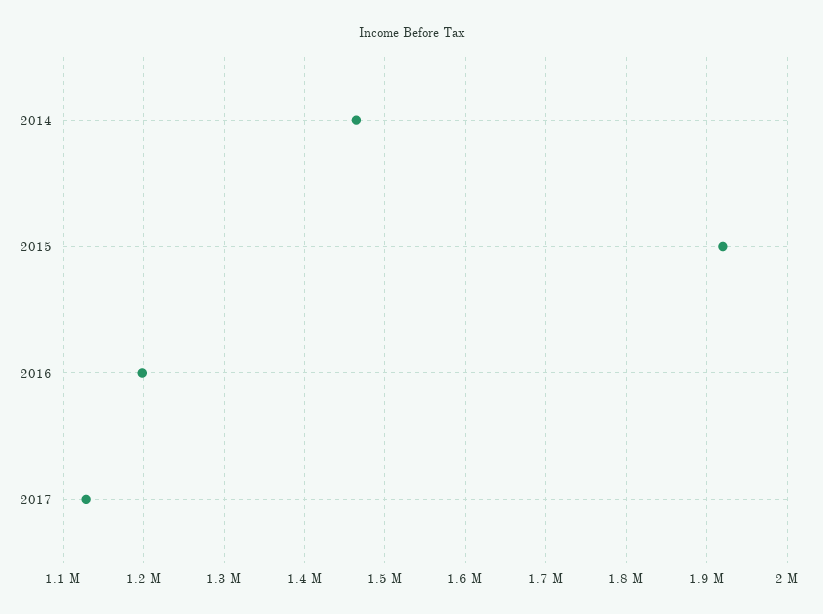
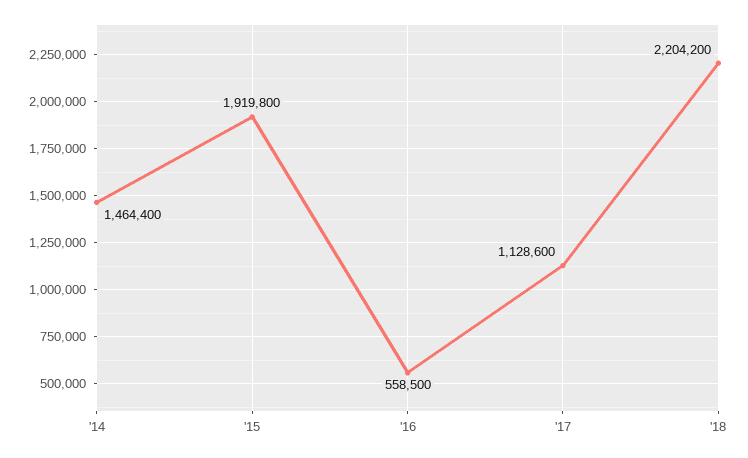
2016: 1200000 -> 558500
'18: none -> 2204200

